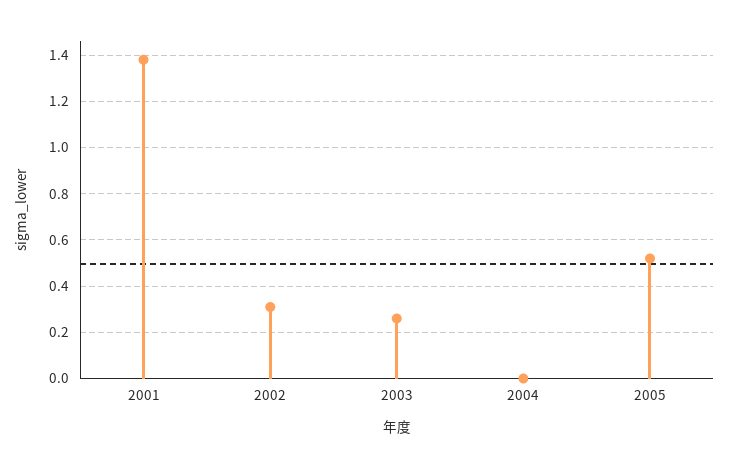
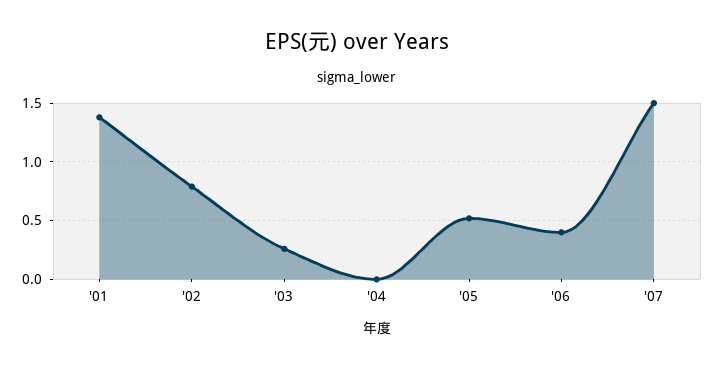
2002: 0.3 -> 0.8
'06: none -> 0.4
'07: none -> 1.5

